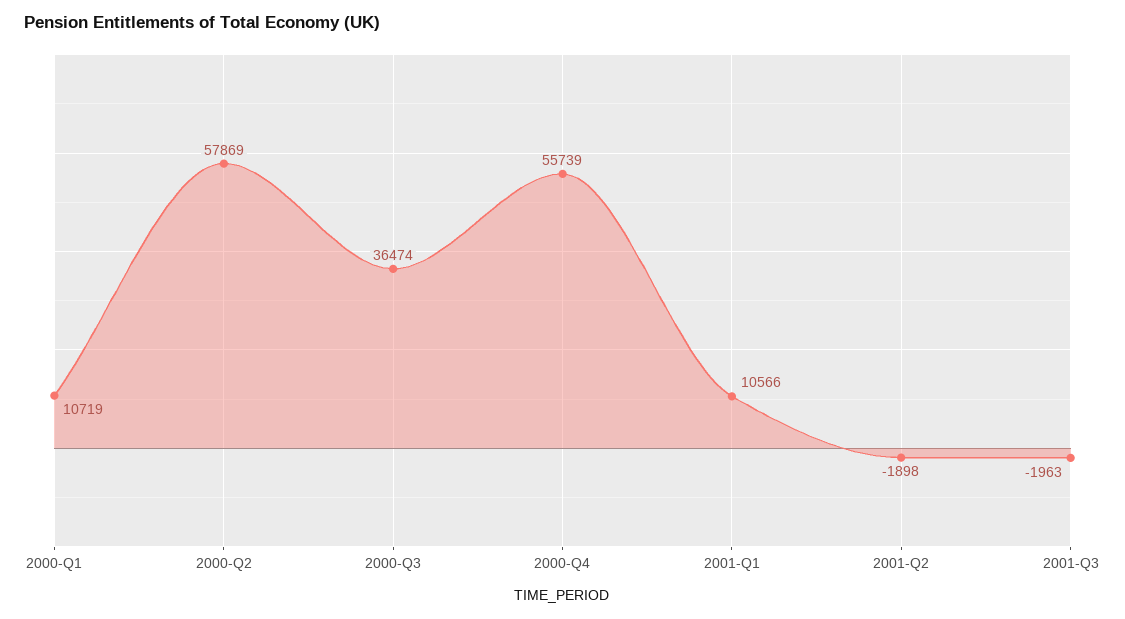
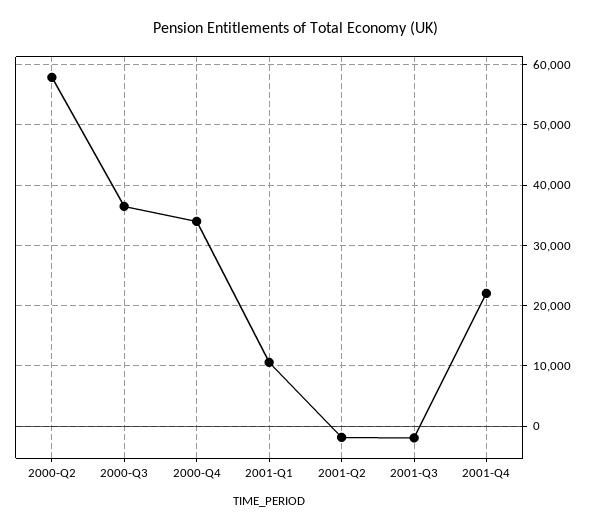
2000-Q1: 10719 -> none
2000-Q4: 55739 -> 34000
2001-Q4: none -> 22000

